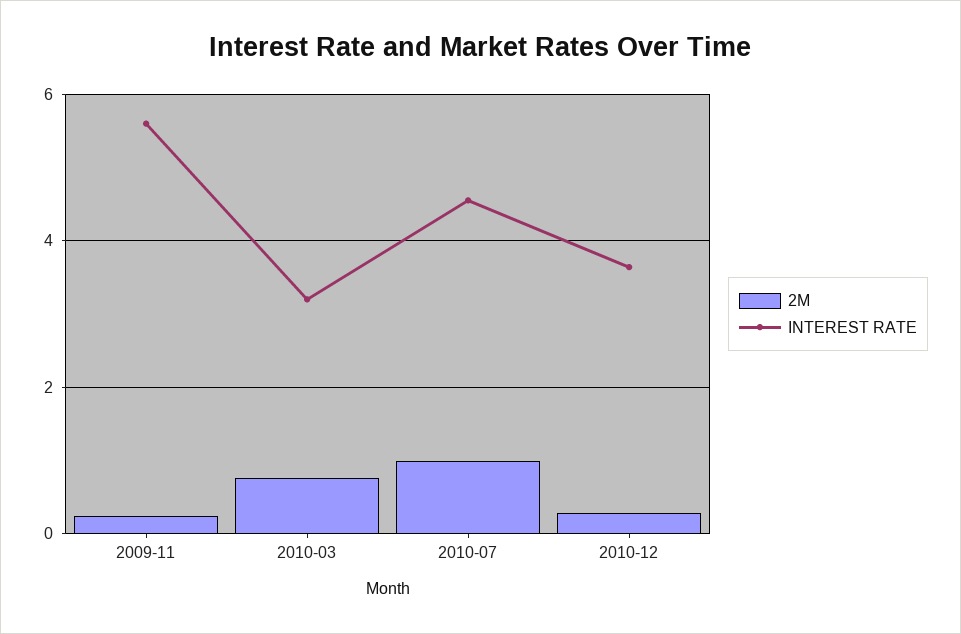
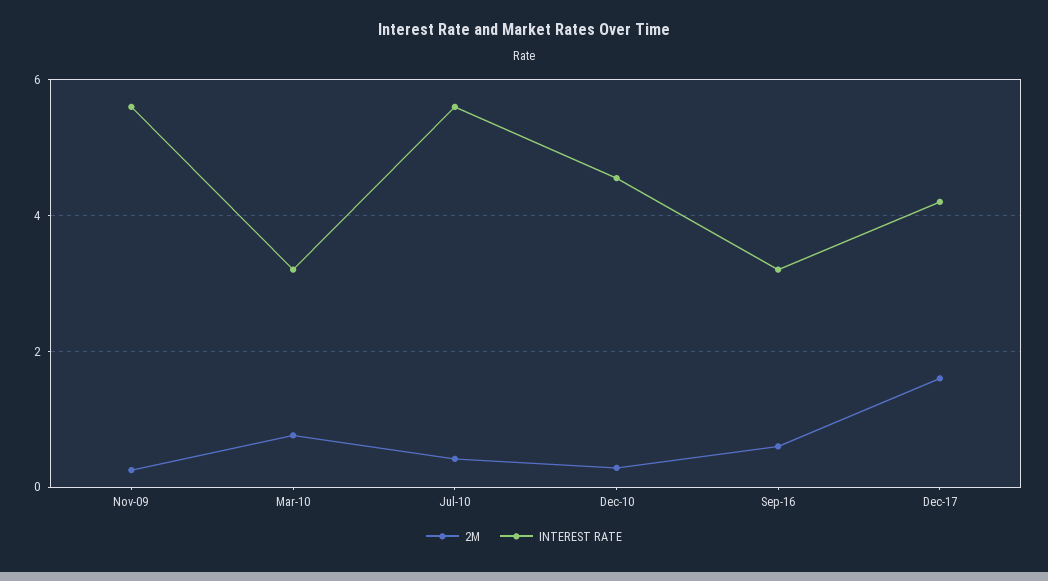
2M, 2010-07: 1 -> 0.4
INTEREST RATE, 2010-07: 4.6 -> 5.6
INTEREST RATE, 2010-12: 3.6 -> 4.6
2M, Sep-16: none -> 0.6
INTEREST RATE, Sep-16: none -> 3.2
2M, Dec-17: none -> 1.6
INTEREST RATE, Dec-17: none -> 4.2

